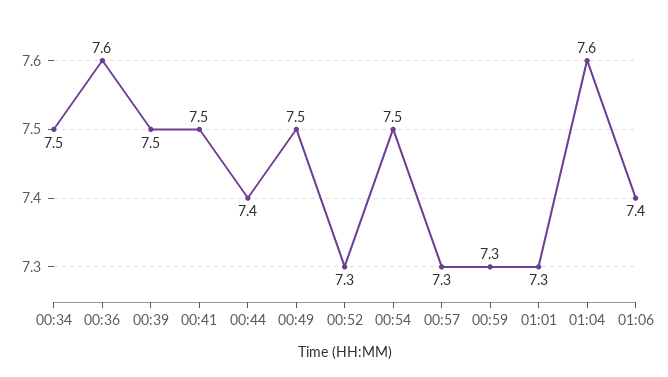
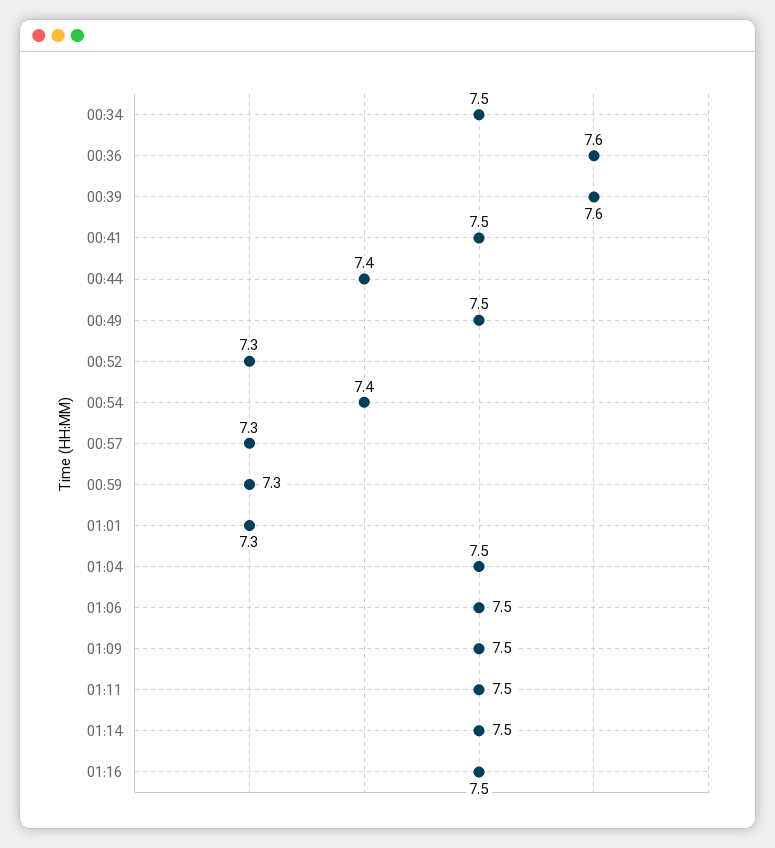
00:39: 7.5 -> 7.6
00:54: 7.5 -> 7.4
01:04: 7.6 -> 7.5
01:06: 7.4 -> 7.5
01:09: none -> 7.5
01:11: none -> 7.5
01:14: none -> 7.5
01:16: none -> 7.5

